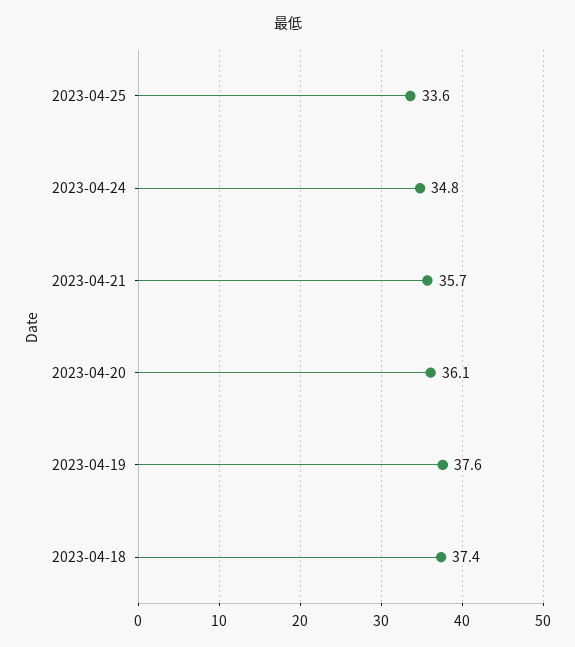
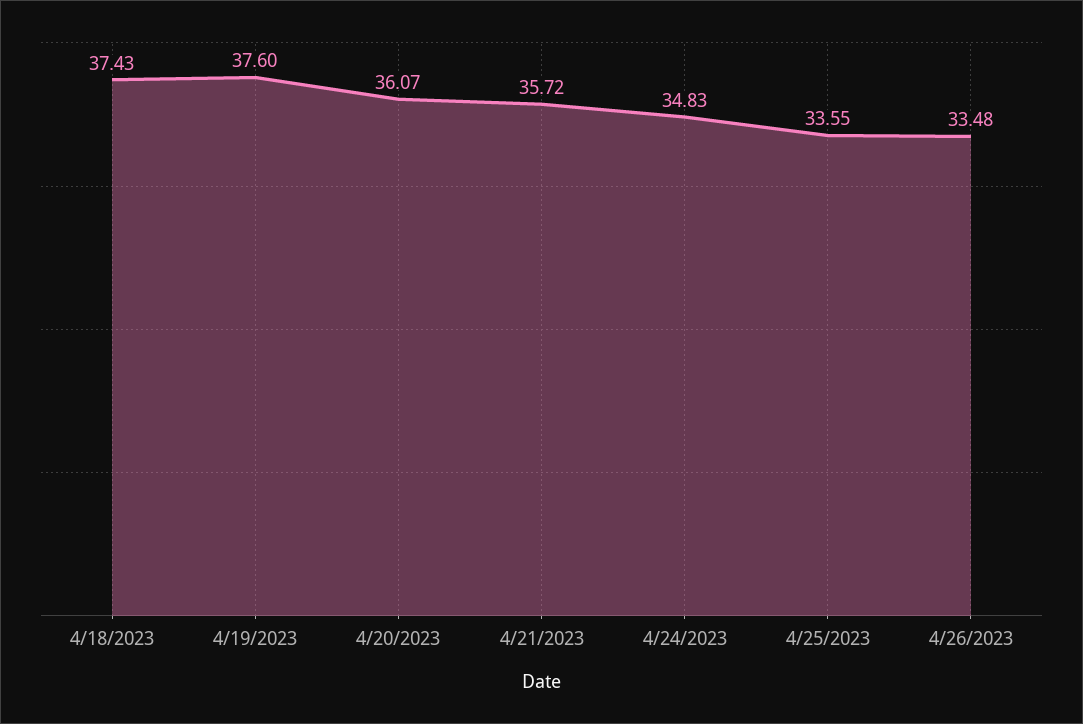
4/26/2023: none -> 33.48

